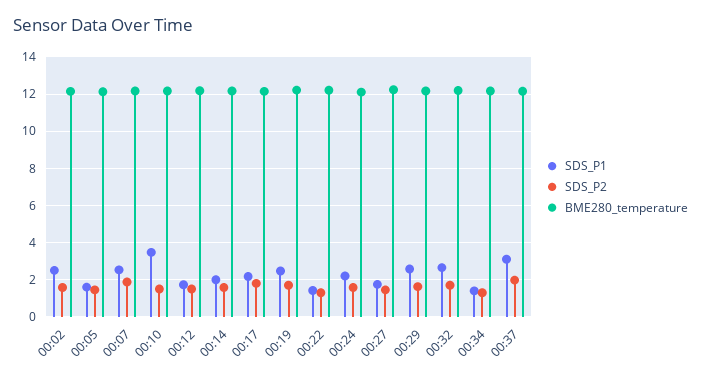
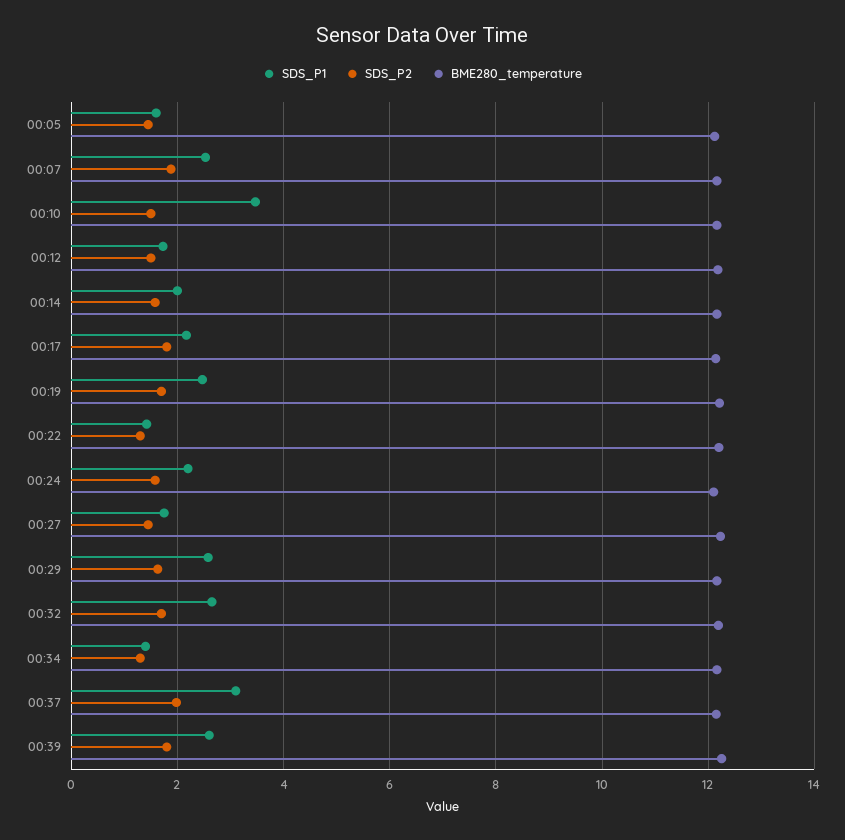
SDS_P1, 00:02: 2.5 -> none
SDS_P2, 00:02: 1.5 -> none
BME280_temperature, 00:02: 12 -> none
SDS_P1, 00:39: none -> 2.6
SDS_P2, 00:39: none -> 1.8
BME280_temperature, 00:39: none -> 12.2

